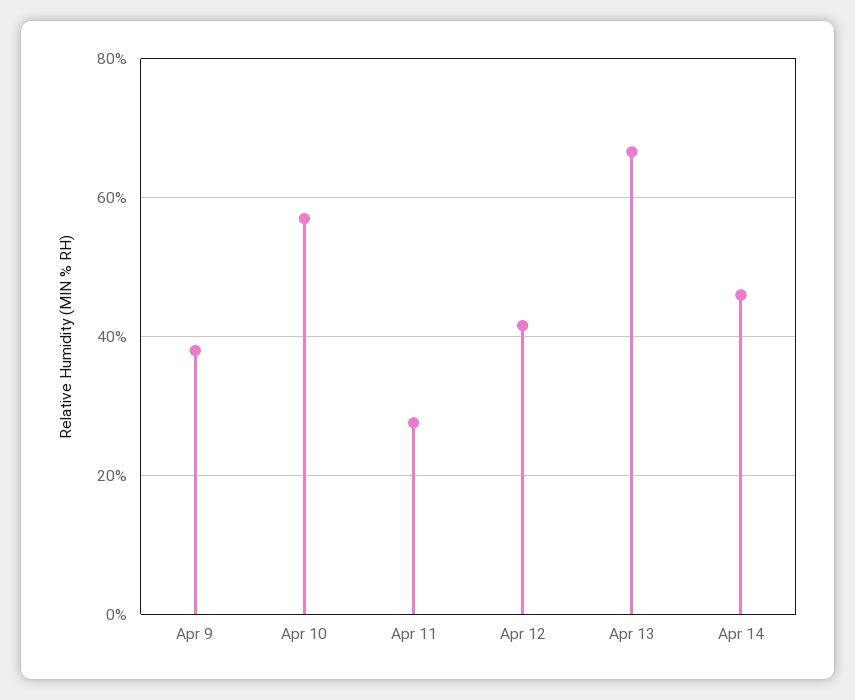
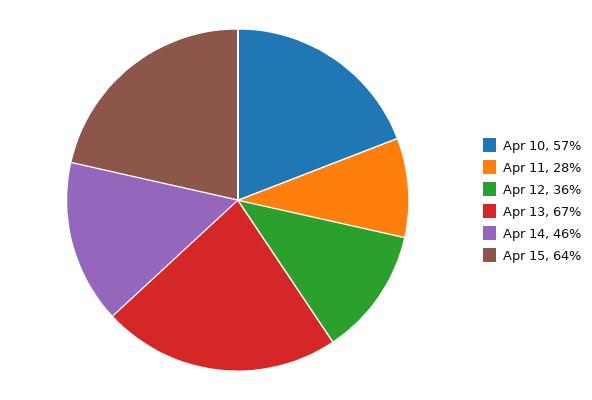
Apr 9: 38 -> none
Apr 12: 42 -> 36
Apr 15: none -> 64

